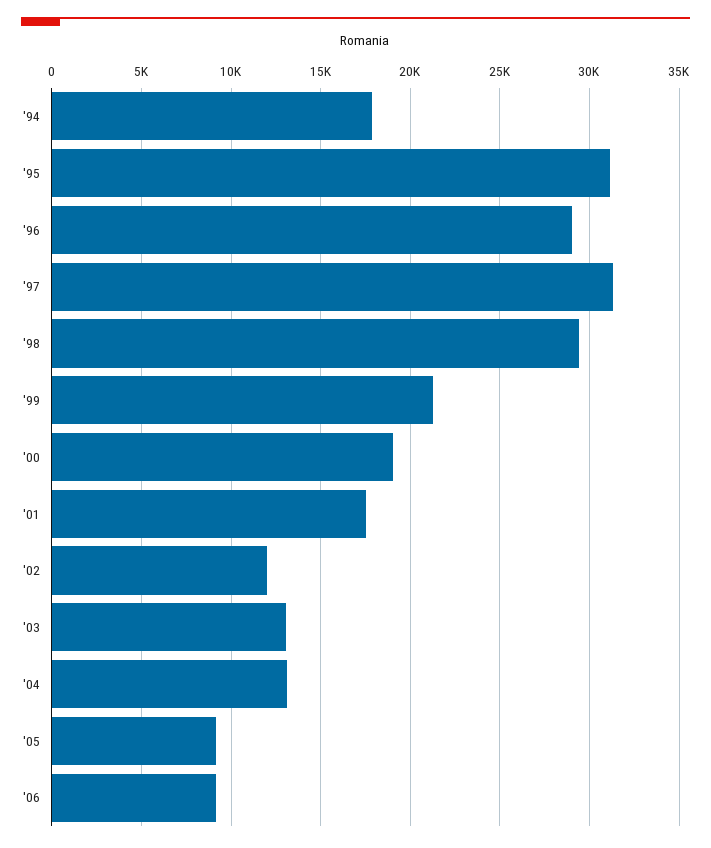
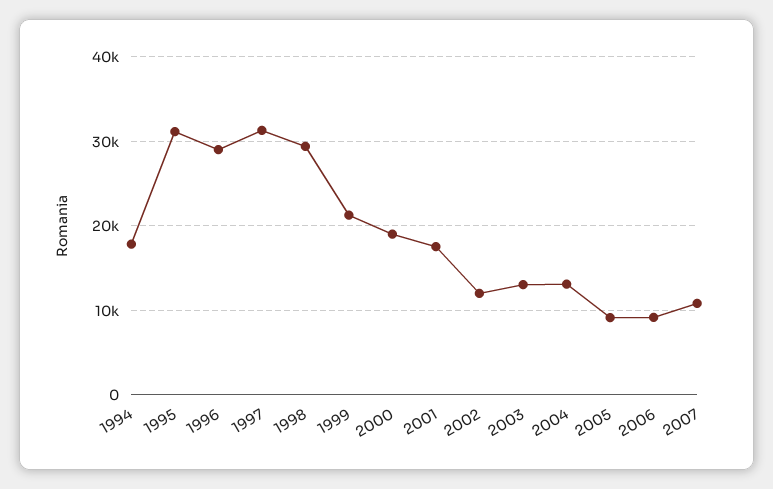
2007: none -> 11000

